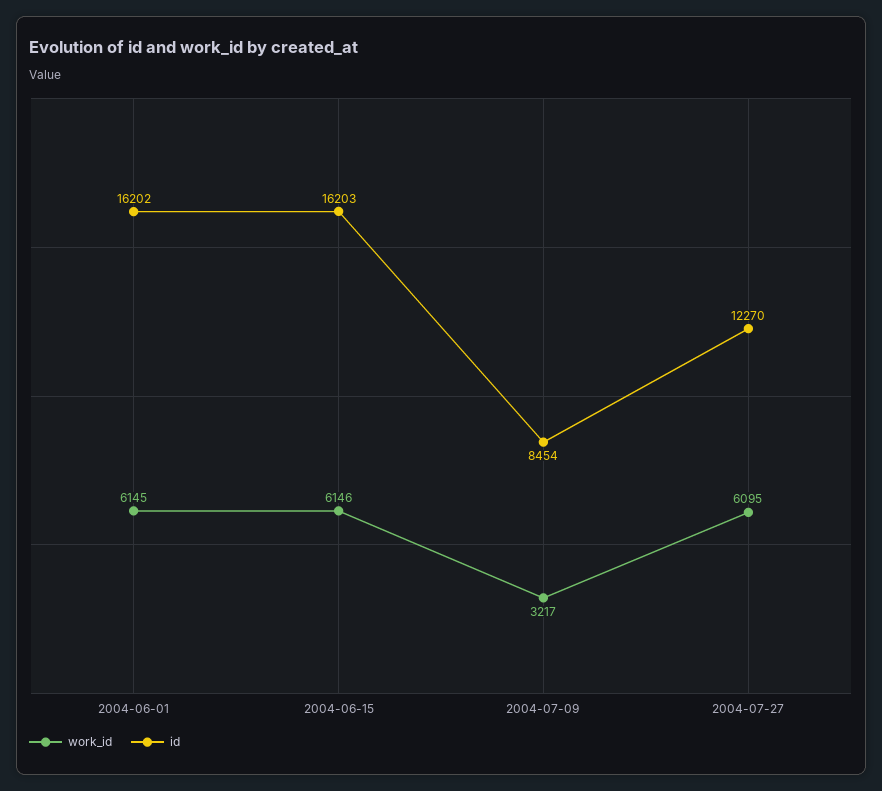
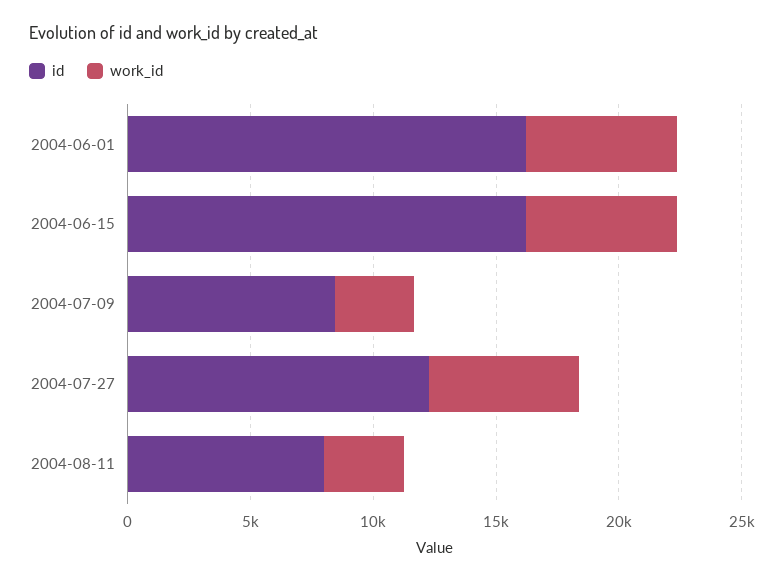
id, 2004-08-11: none -> 8000
work_id, 2004-08-11: none -> 3000

